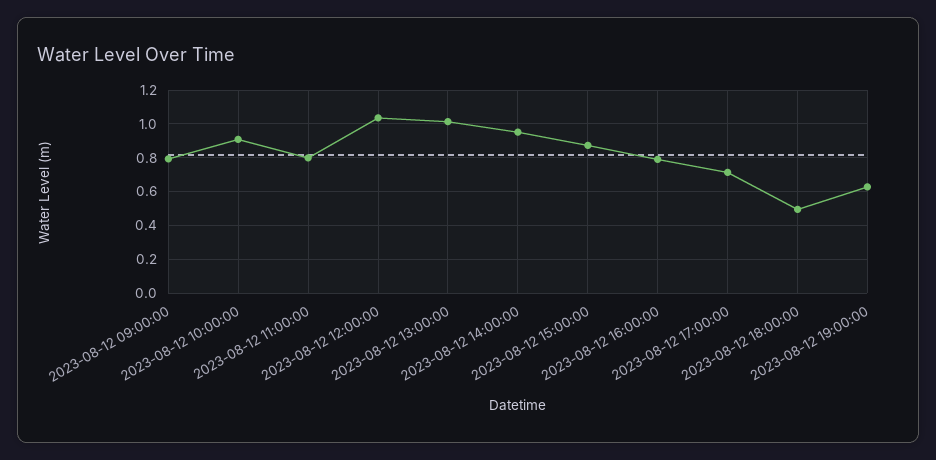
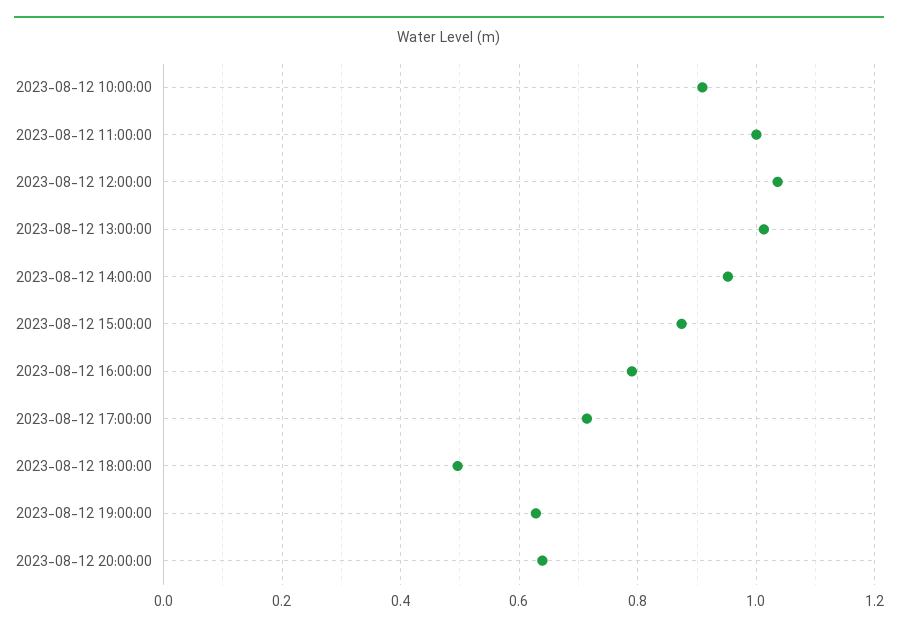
2023-08-12 09:00:00: 0.8 -> none
2023-08-12 11:00:00: 0.8 -> 1
2023-08-12 20:00:00: none -> 0.64

